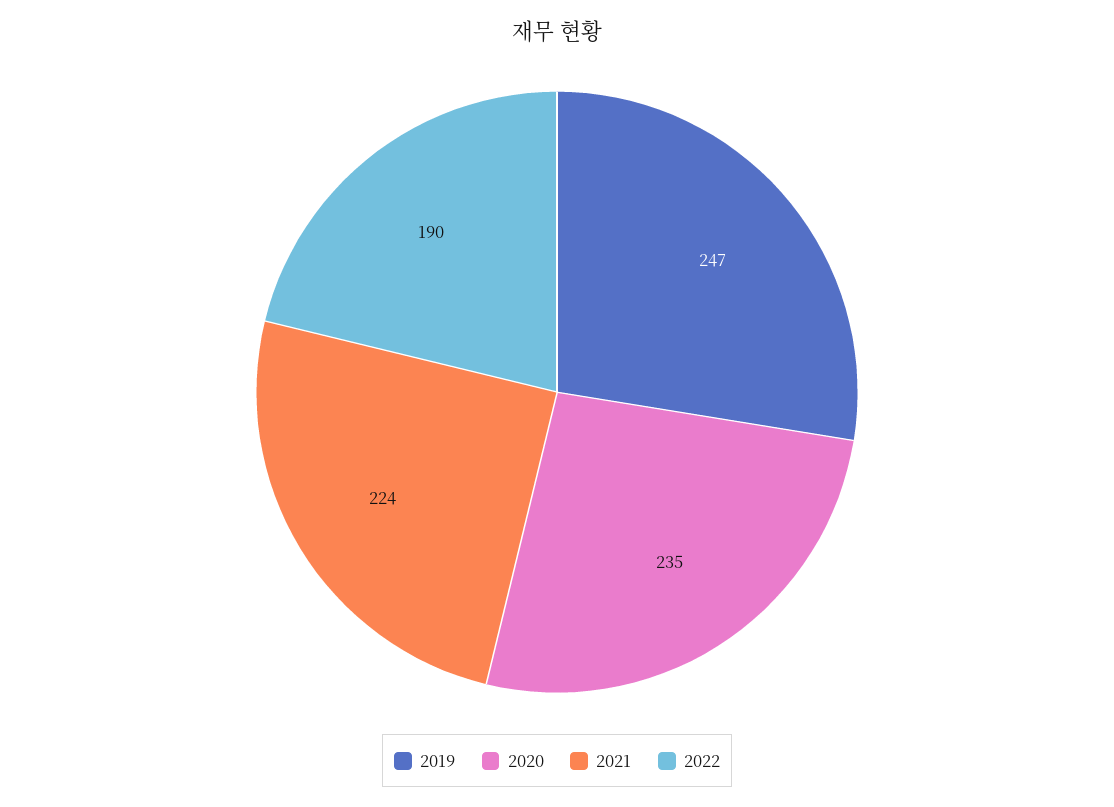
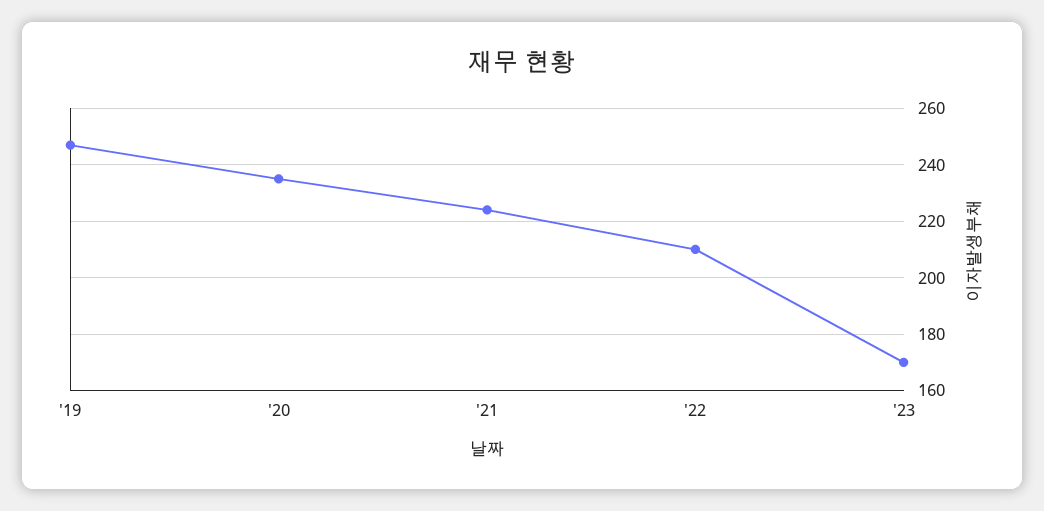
2022: 190 -> 210
'23: none -> 170

